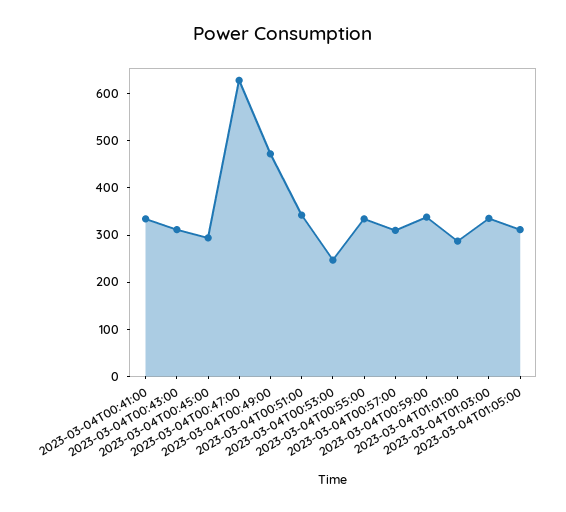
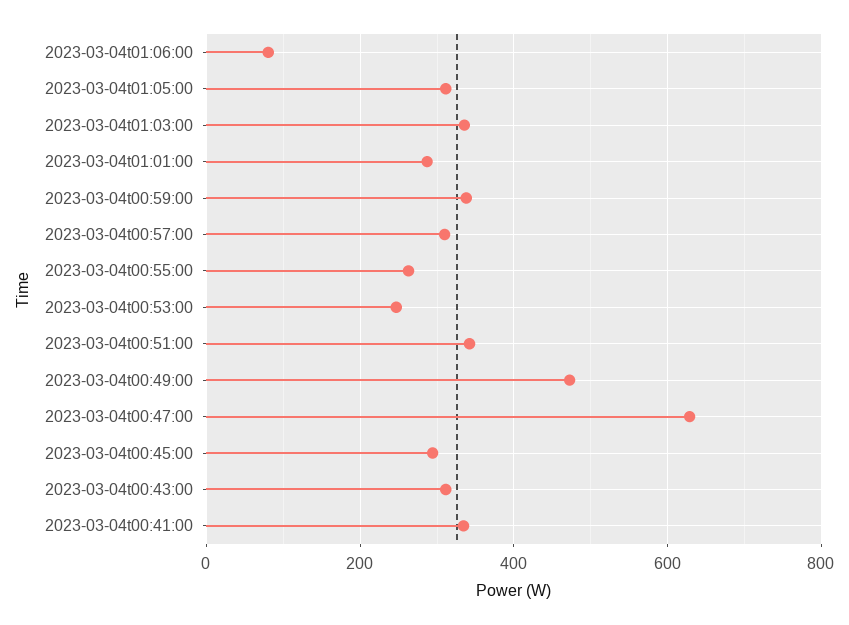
2023-03-04T00:55:00: 340 -> 260
2023-03-04t01:06:00: none -> 80

